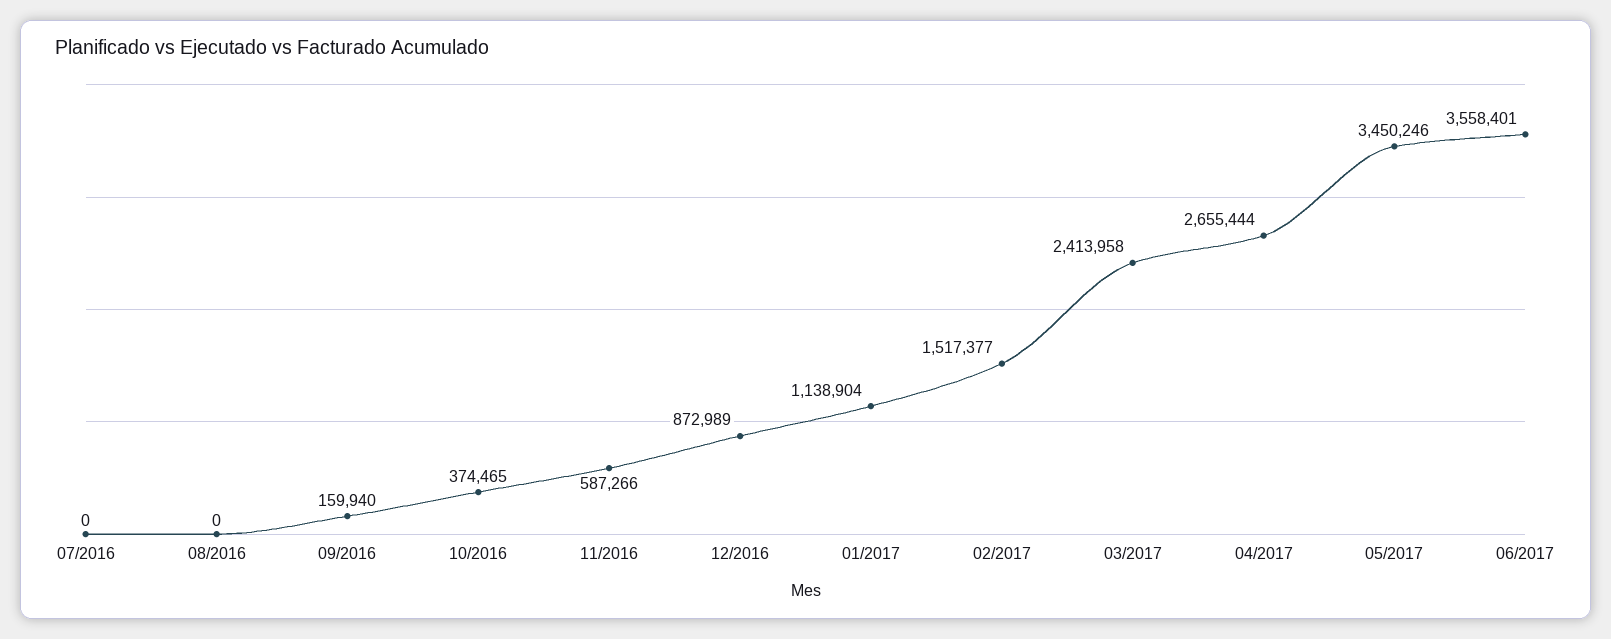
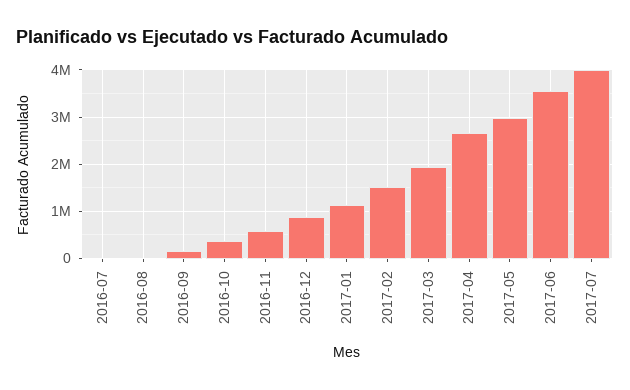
03/2017: 2413958 -> 2000000
05/2017: 3450246 -> 3000000
2017-07: none -> 4000000

